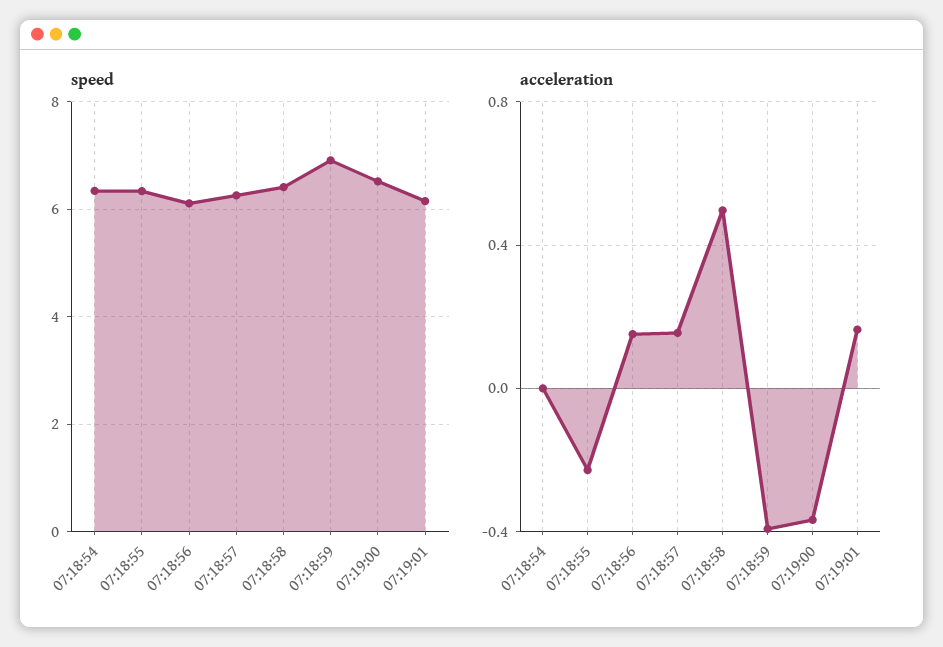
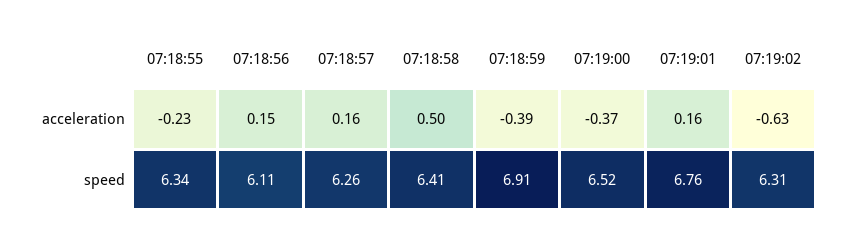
speed, 07:18:54: 6.4 -> none
speed, 07:19:01: 6.2 -> 6.76
acceleration, 07:18:54: 0 -> none
acceleration, 07:19:02: none -> -0.63
speed, 07:19:02: none -> 6.31

